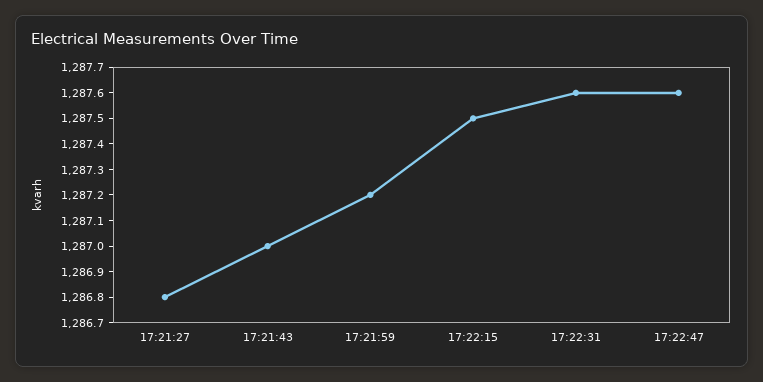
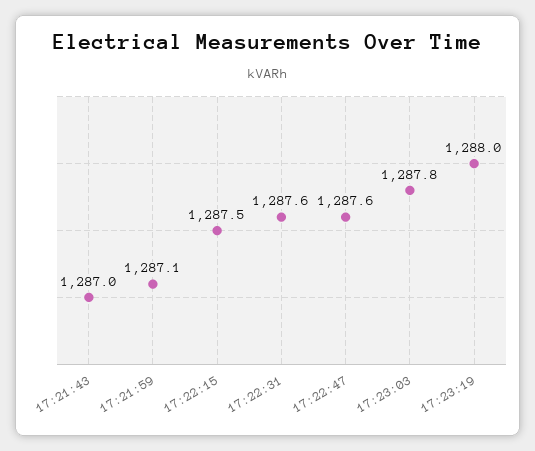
17:21:27: 1286.8 -> none
17:21:59: 1287.2 -> 1287.1
17:23:03: none -> 1287.8
17:23:19: none -> 1288

